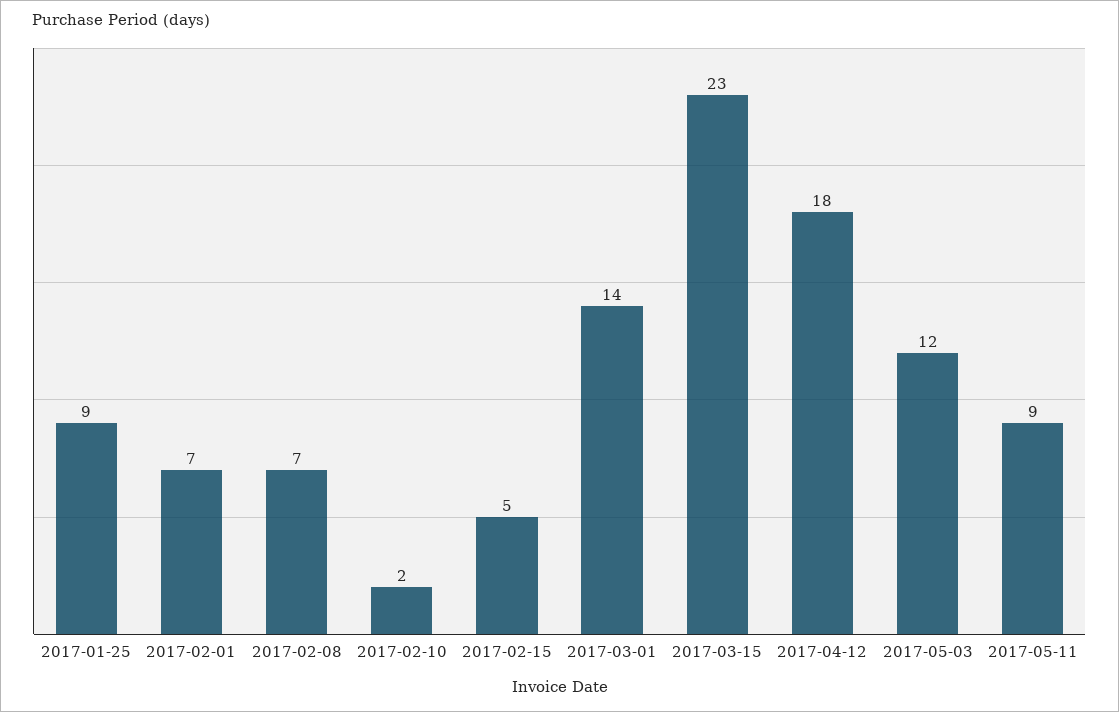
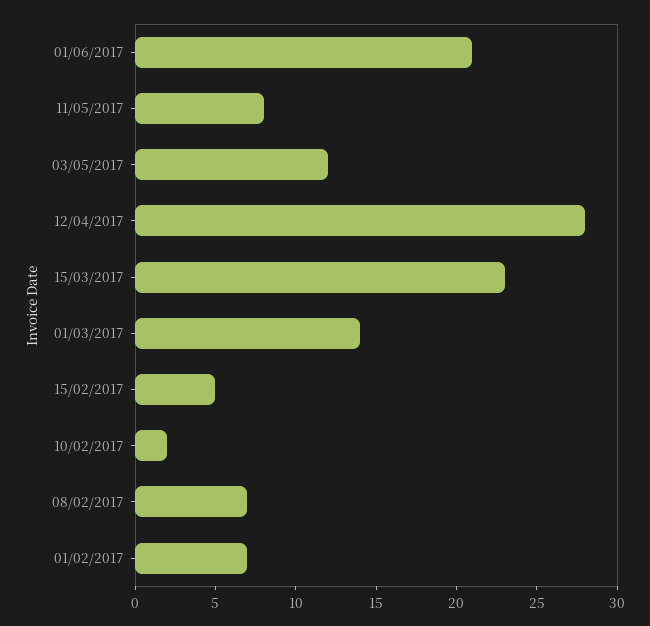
2017-01-25: 9 -> none
2017-04-12: 18 -> 28
2017-05-11: 9 -> 8
01/06/2017: none -> 21

